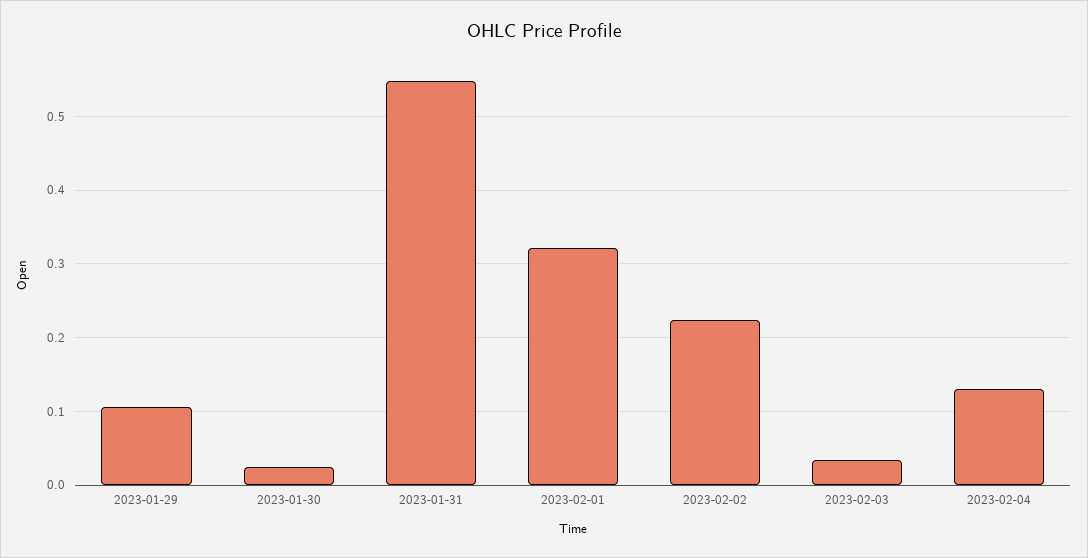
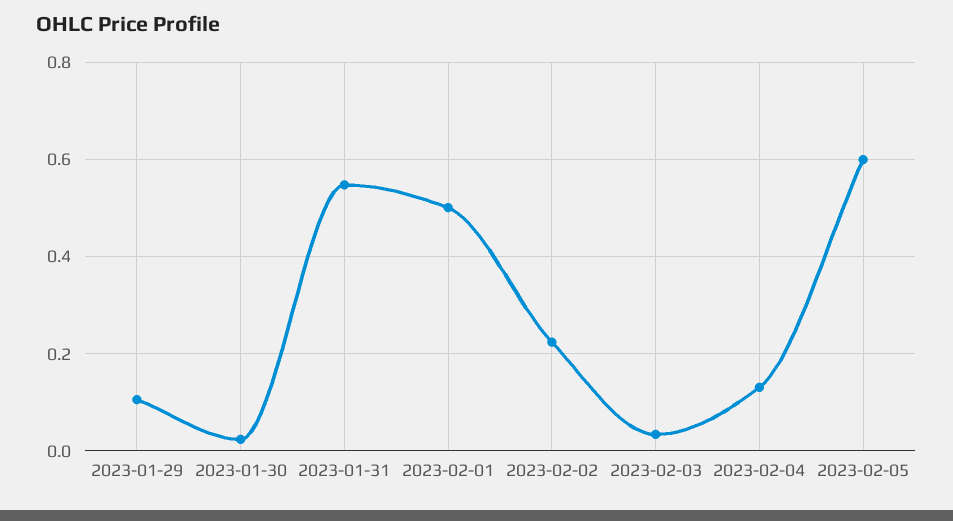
2023-02-01: 0.32 -> 0.5
2023-02-05: none -> 0.6

